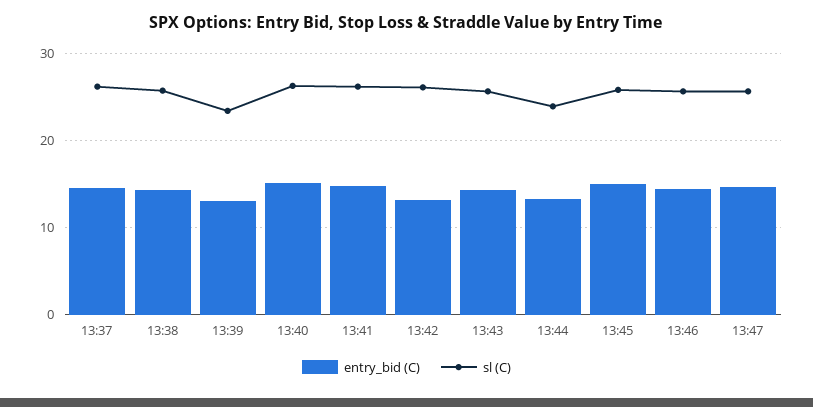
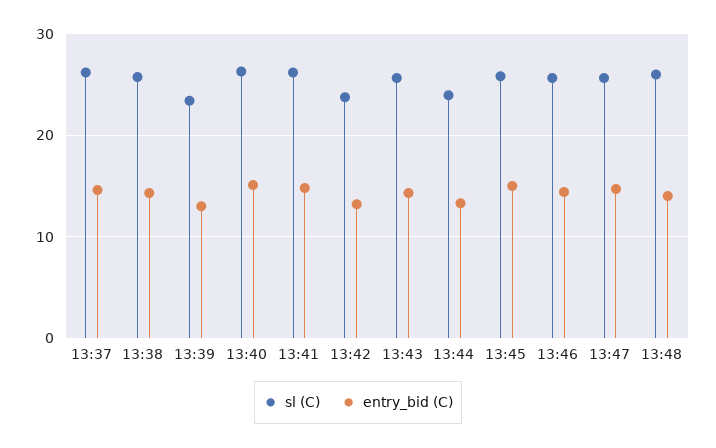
sl (C), 13:42: 26 -> 24
sl (C), 13:48: none -> 26
entry_bid (C), 13:48: none -> 14

